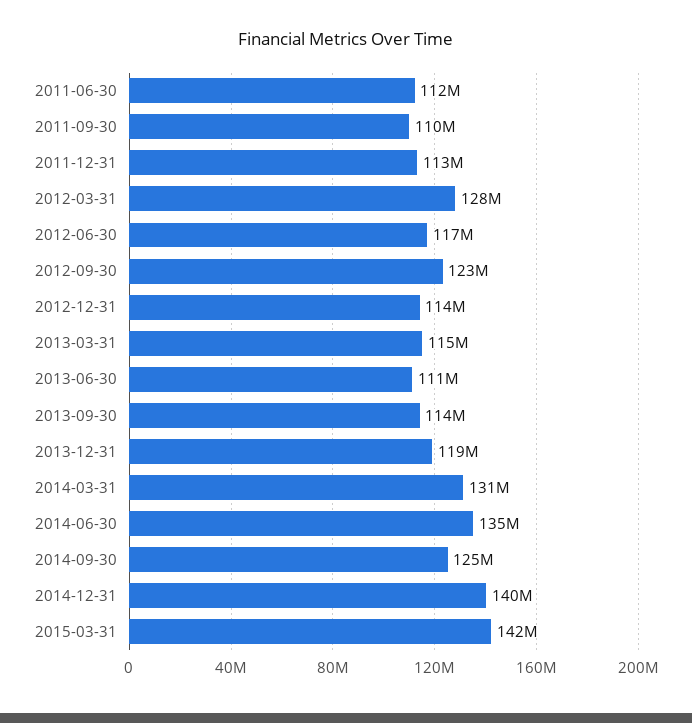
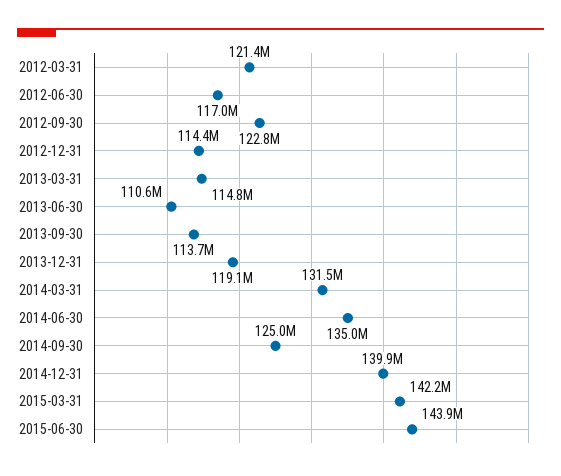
2011-06-30: 112000000 -> none
2011-09-30: 110000000 -> none
2011-12-31: 113000000 -> none
2012-03-31: 128000000 -> 121400000
2015-06-30: none -> 143900000

